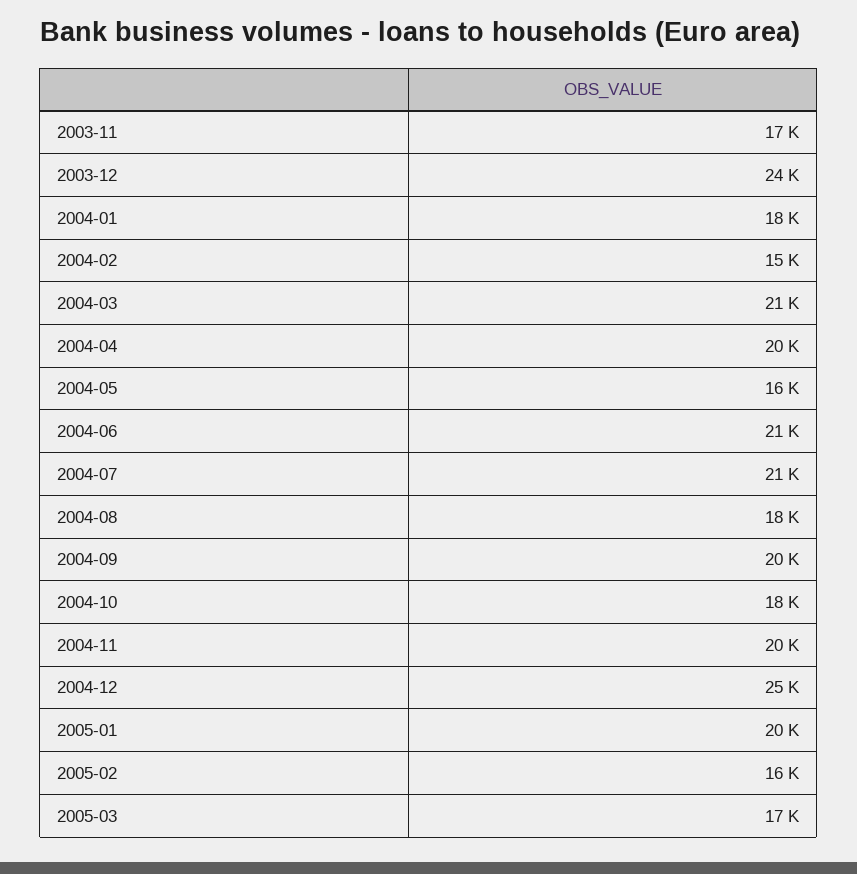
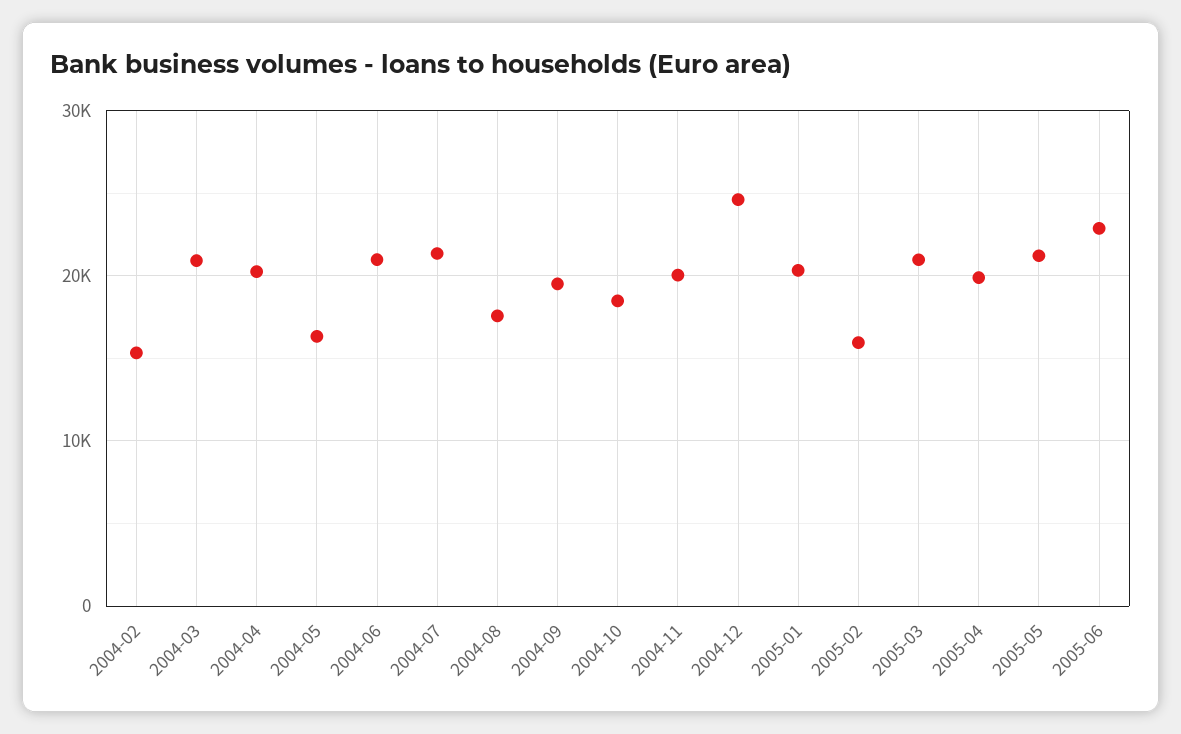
2003-11: 17000 -> none
2003-12: 24000 -> none
2004-01: 18000 -> none
2005-03: 17000 -> 21000
2005-04: none -> 20000
2005-05: none -> 21000
2005-06: none -> 23000

